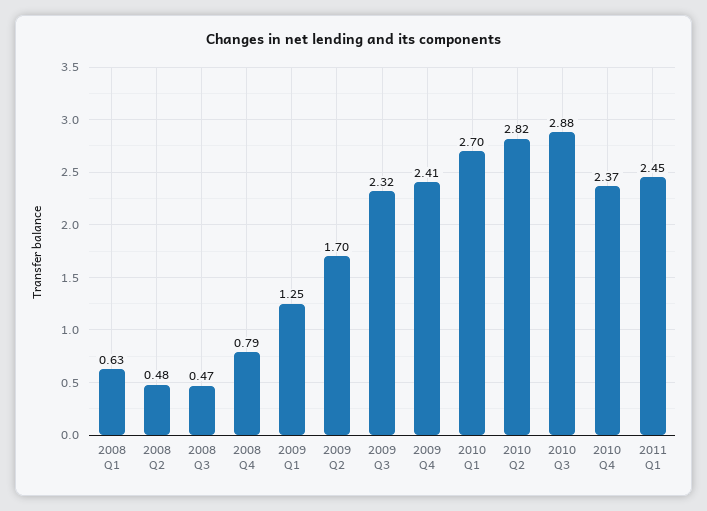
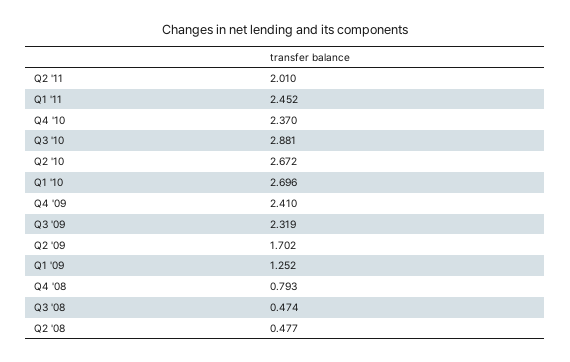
2008 Q1: 0.63 -> none
2010 Q2: 2.82 -> 2.672
Q2 '11: none -> 2.01

